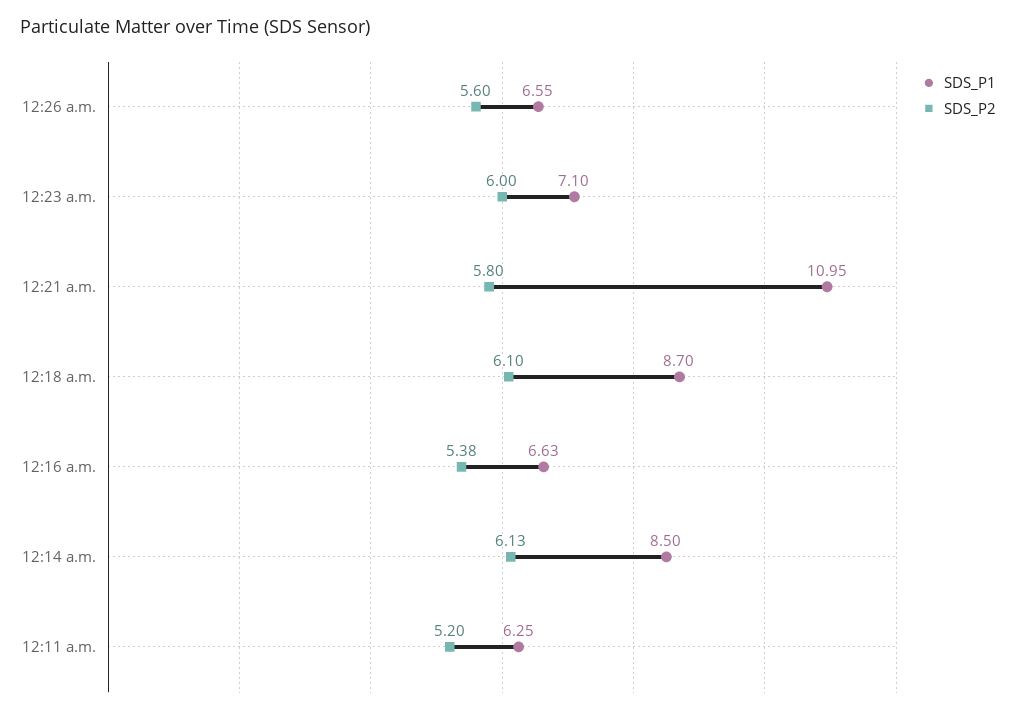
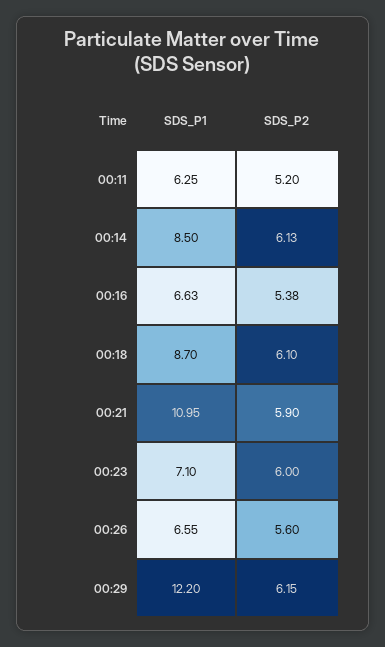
SDS_P2, 12:21 a.m.: 5.8 -> 5.9
SDS_P1, 00:29: none -> 12.2
SDS_P2, 00:29: none -> 6.15

